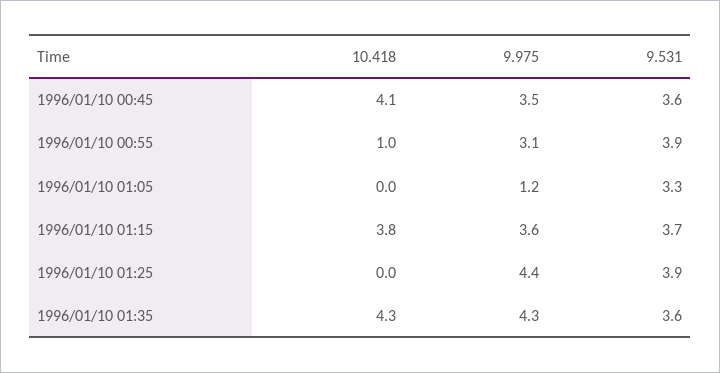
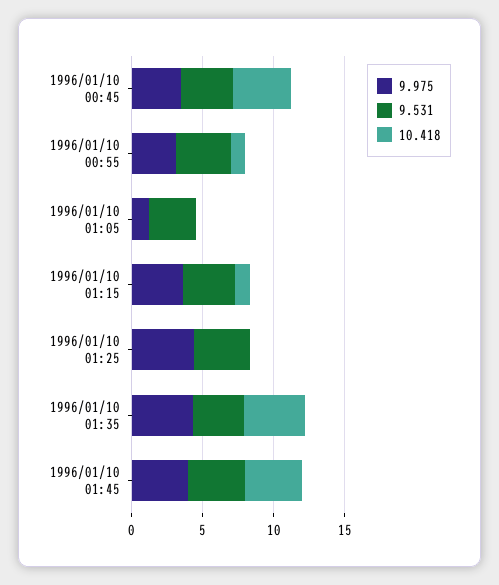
10.418, 1996/01/10 01:15: 3.8 -> 1
9.975, 1996/01/10 01:45: none -> 4
9.531, 1996/01/10 01:45: none -> 4
10.418, 1996/01/10 01:45: none -> 4

